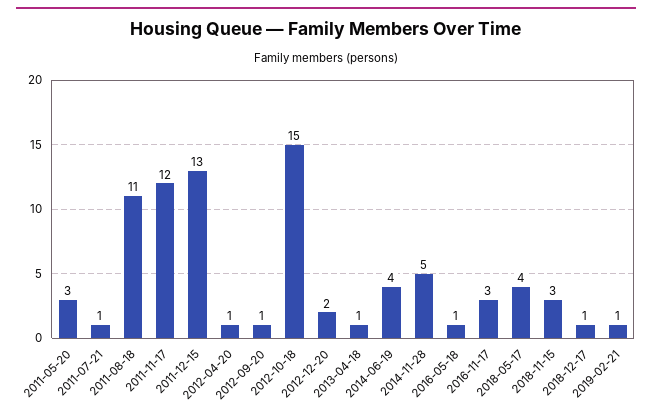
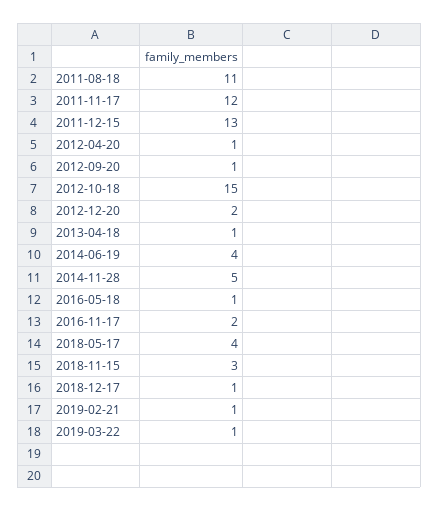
2011-05-20: 3 -> none
2011-07-21: 1 -> none
2016-11-17: 3 -> 2
2019-03-22: none -> 1

